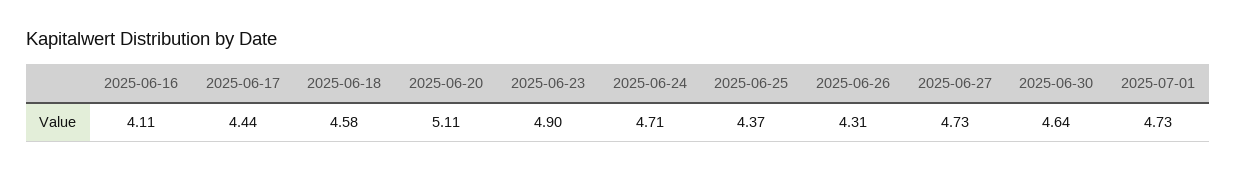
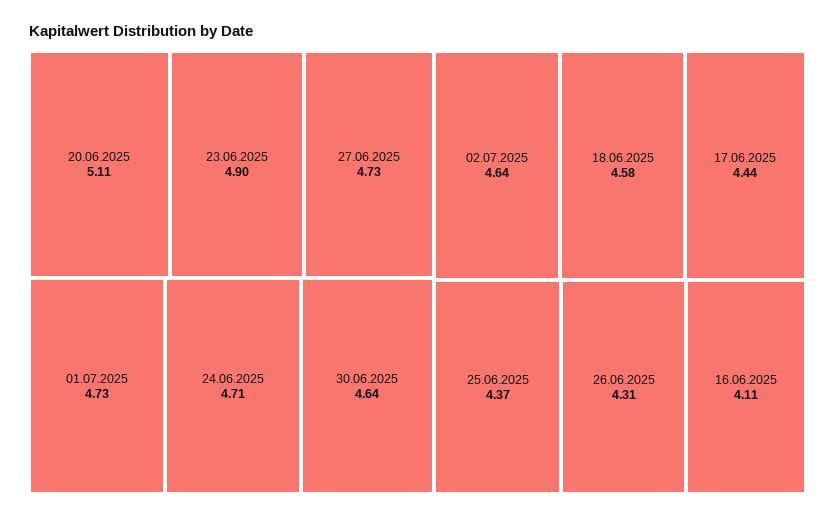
02.07.2025: none -> 4.64

